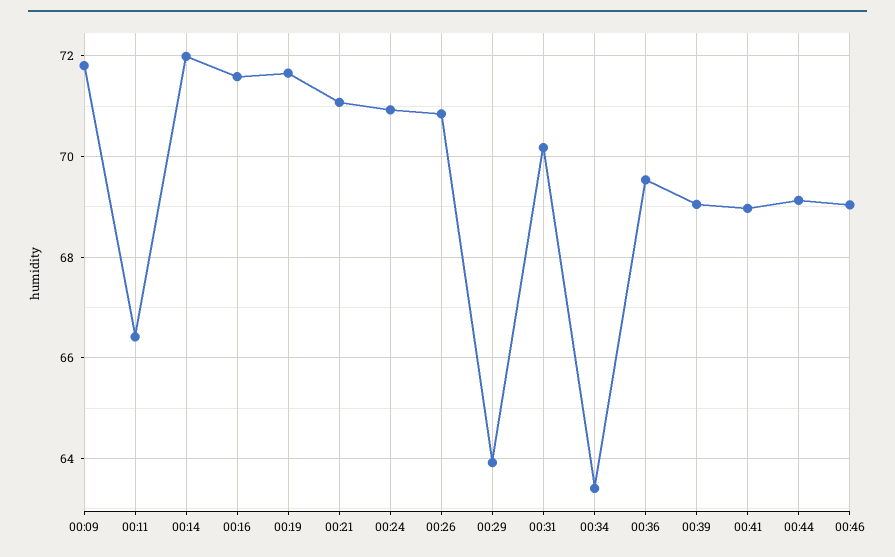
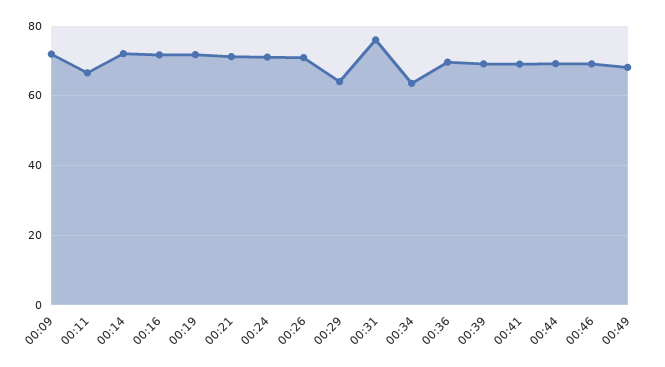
00:31: 70.2 -> 76
00:49: none -> 68

